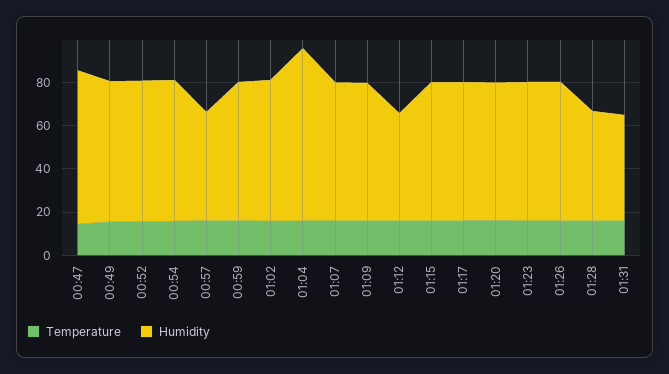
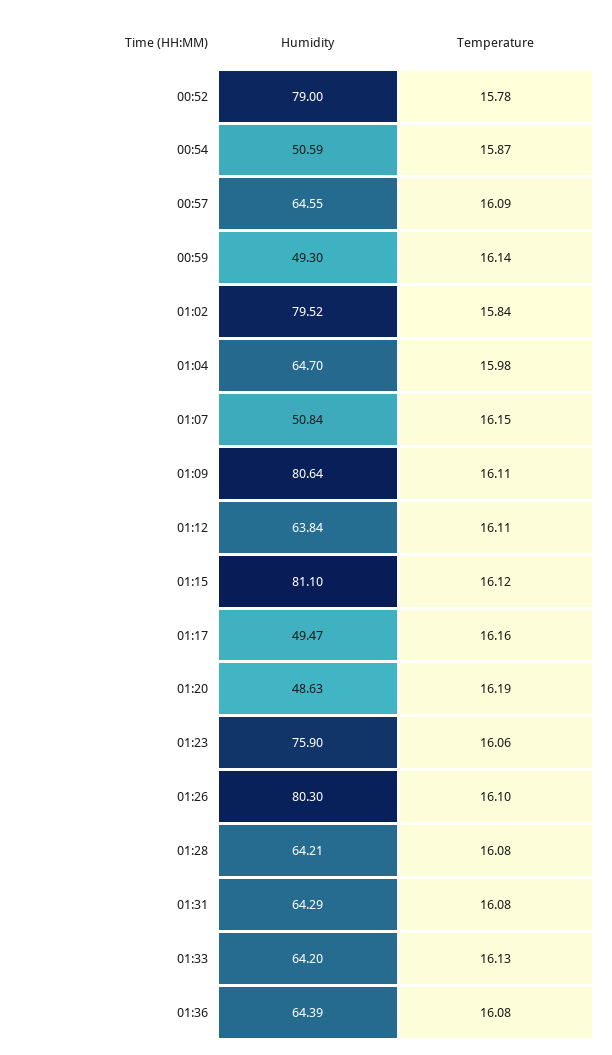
Temperature, 00:47: 15 -> none
Humidity, 00:47: 70 -> none
Temperature, 00:49: 15 -> none
Humidity, 00:49: 65 -> none
Humidity, 00:52: 65 -> 79
Humidity, 00:54: 65 -> 50.59
Humidity, 00:57: 50 -> 64.55
Humidity, 00:59: 65 -> 49.3
Humidity, 01:02: 65 -> 79.52
Humidity, 01:04: 80 -> 64.7
Humidity, 01:07: 65 -> 50.84
Humidity, 01:09: 65 -> 80.64
Humidity, 01:12: 50 -> 63.84
Humidity, 01:15: 65 -> 81.1
Humidity, 01:17: 65 -> 49.47
Humidity, 01:20: 65 -> 48.63
Humidity, 01:23: 65 -> 75.9
Humidity, 01:26: 65 -> 80.3
Humidity, 01:28: 50 -> 64.21
Humidity, 01:31: 50 -> 64.29
Humidity, 01:33: none -> 64.2
Temperature, 01:33: none -> 16.13
Humidity, 01:36: none -> 64.39
Temperature, 01:36: none -> 16.08

